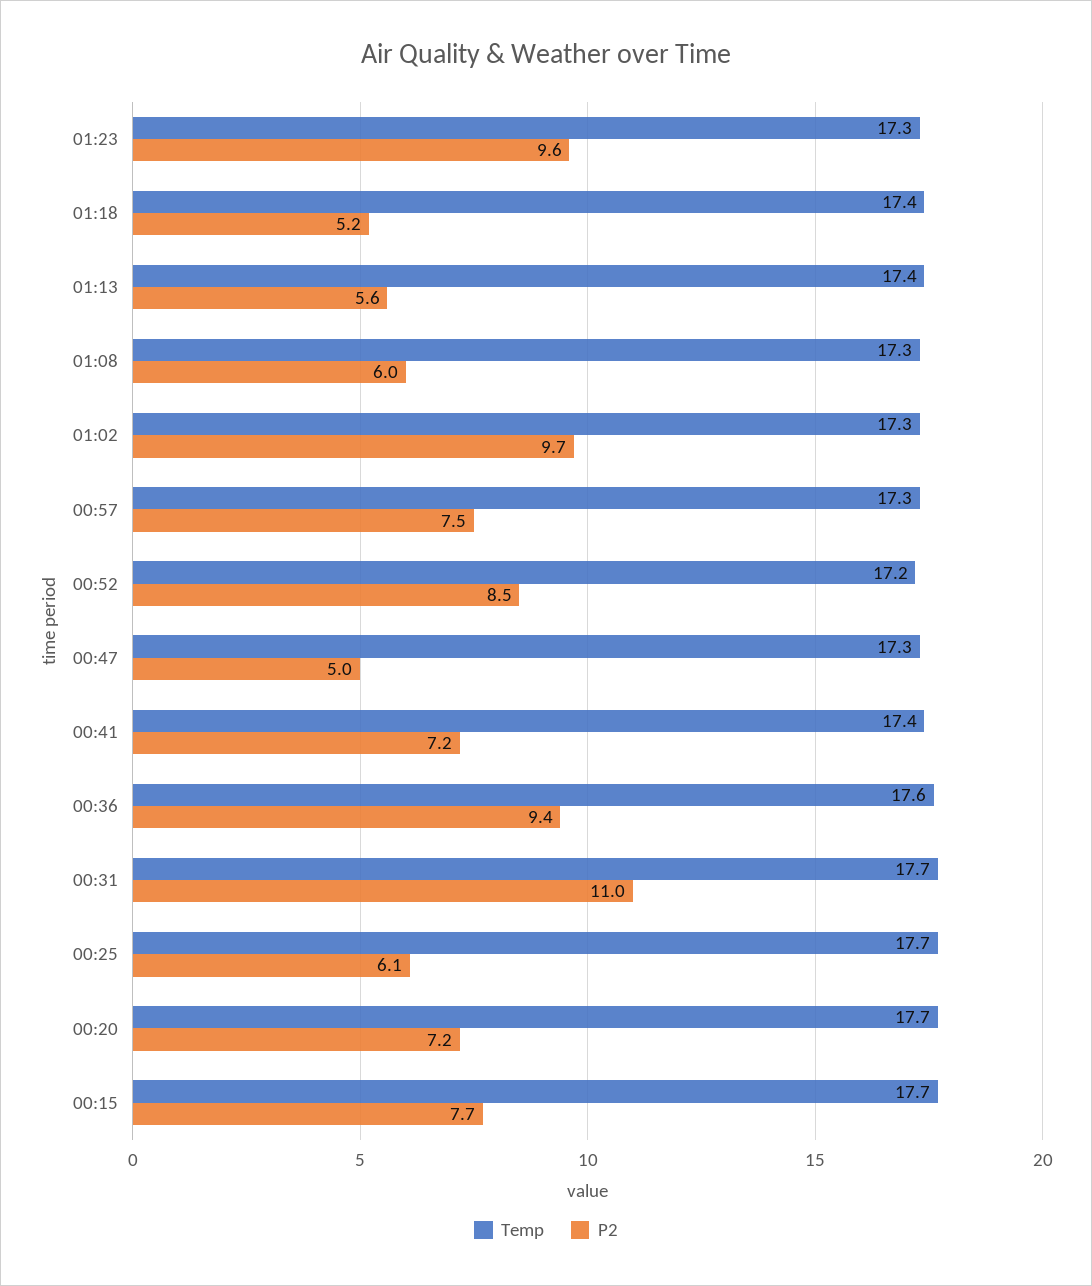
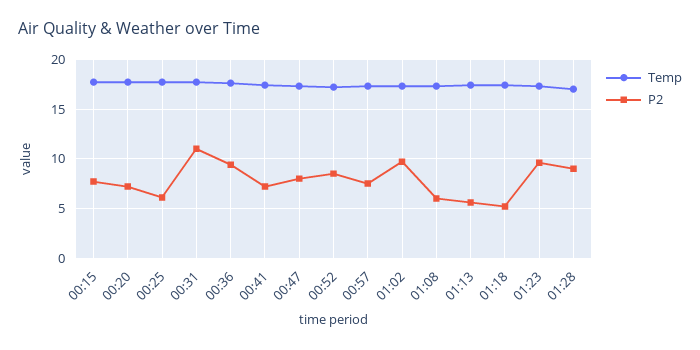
P2, 00:47: 5 -> 8
Temp, 01:28: none -> 17
P2, 01:28: none -> 9

